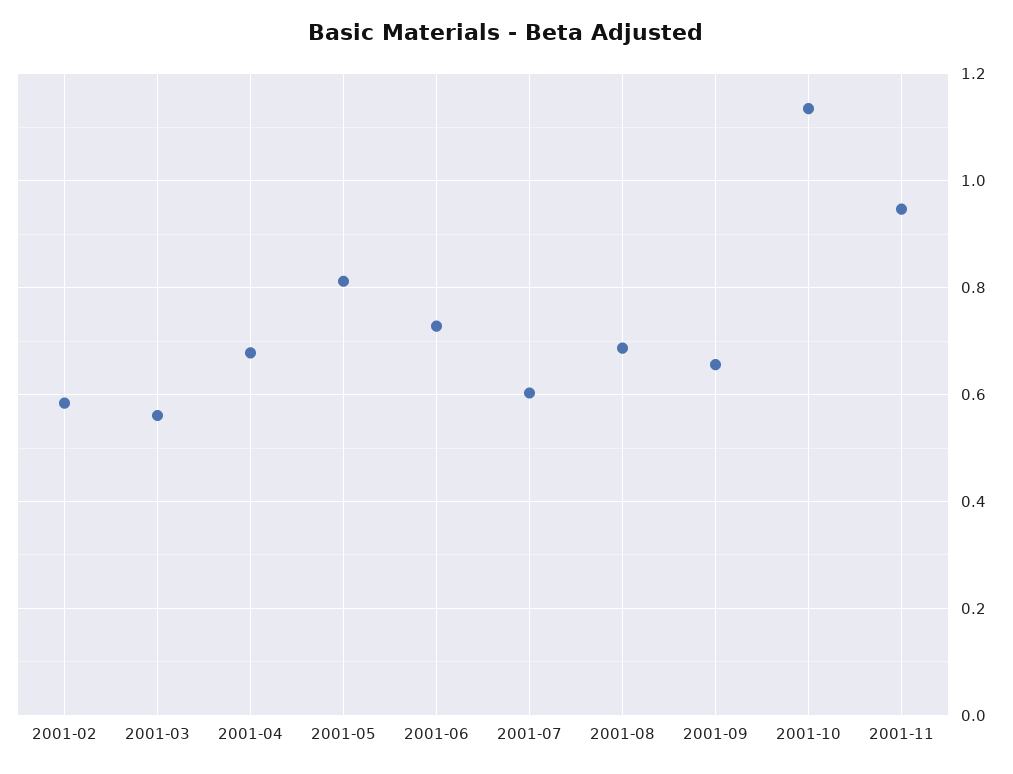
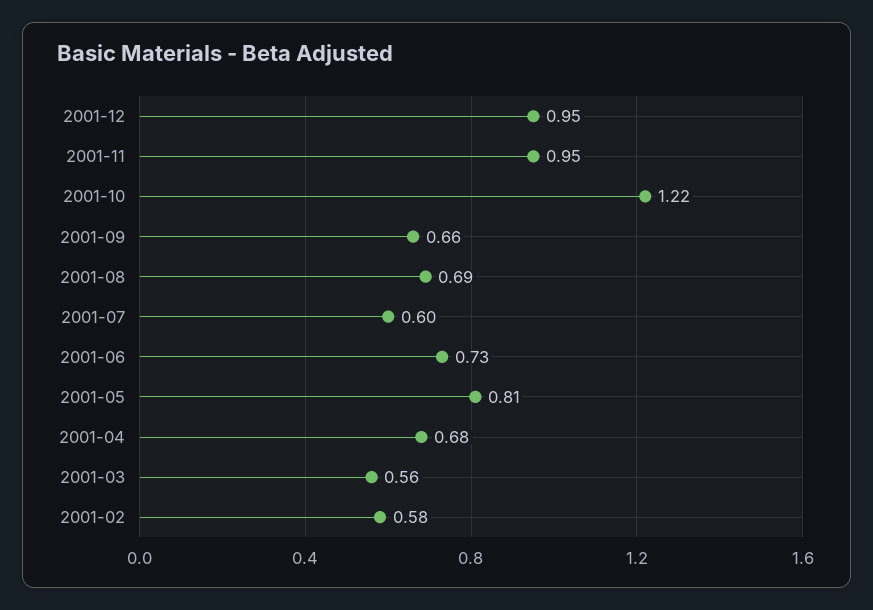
2001-10: 1.14 -> 1.22
2001-12: none -> 0.95

